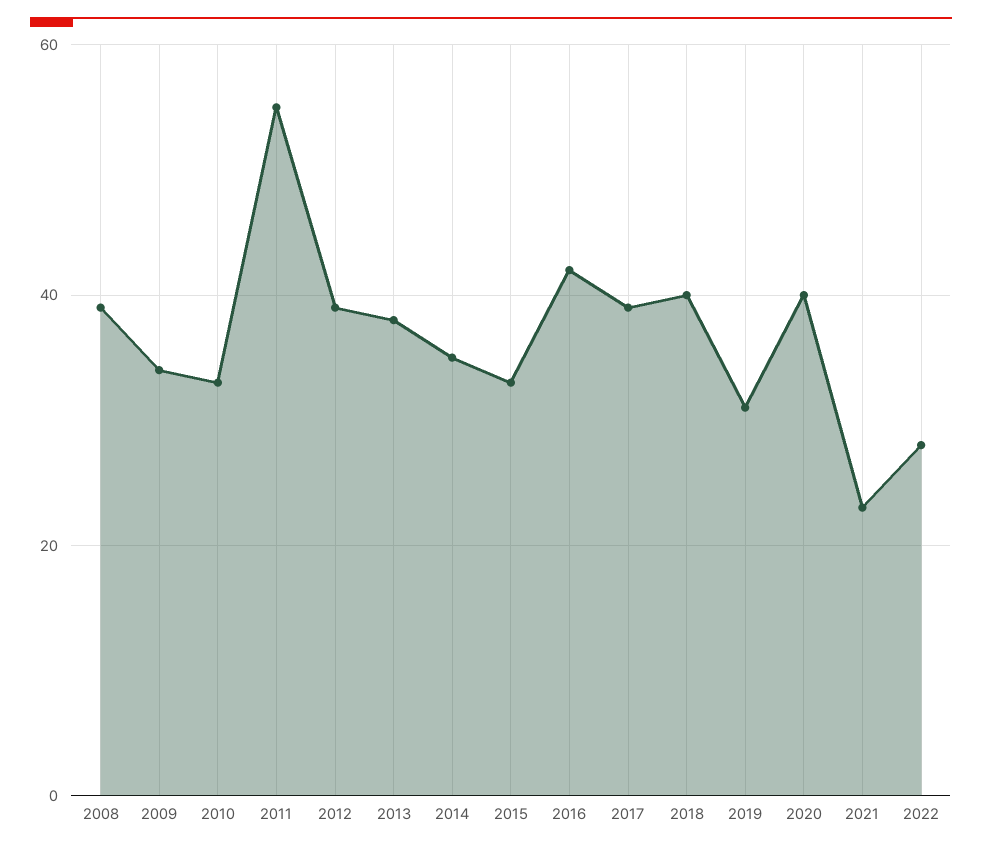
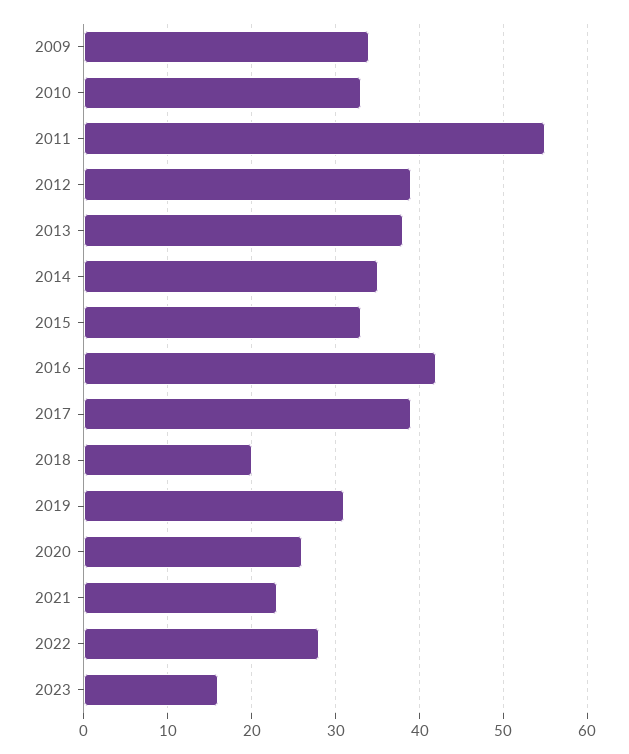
2008: 40 -> none
2018: 40 -> 20
2020: 40 -> 26
2023: none -> 16

